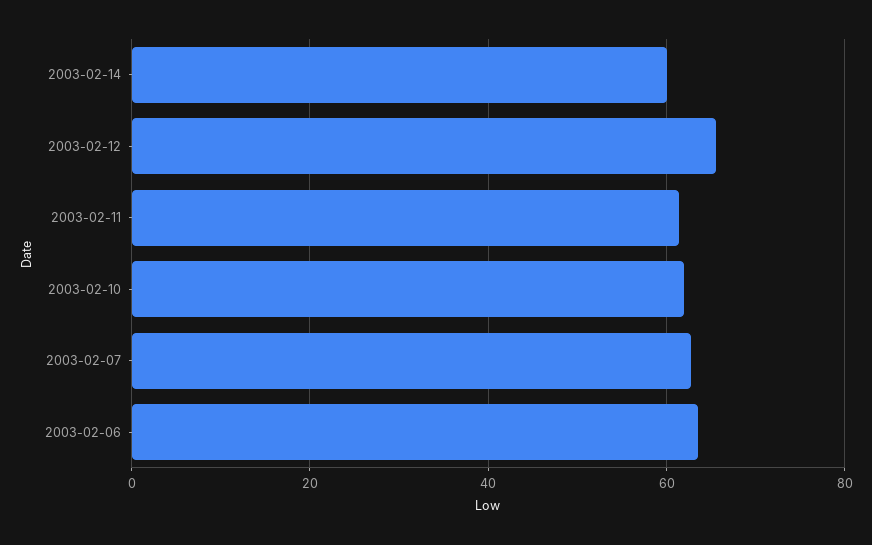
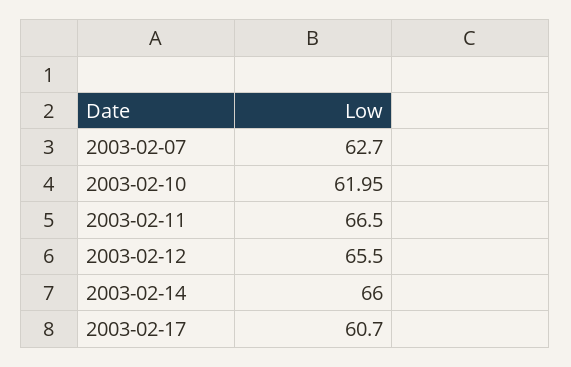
2003-02-14: 60 -> 66
2003-02-11: 62 -> 66.5
2003-02-06: 64 -> none
2003-02-17: none -> 60.7

